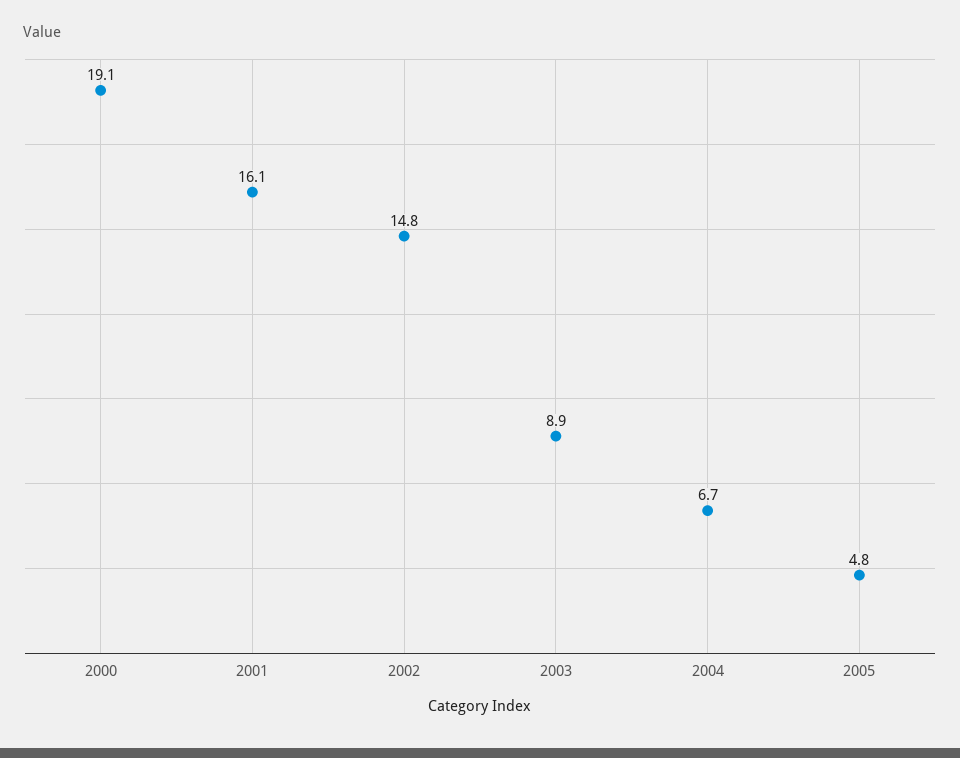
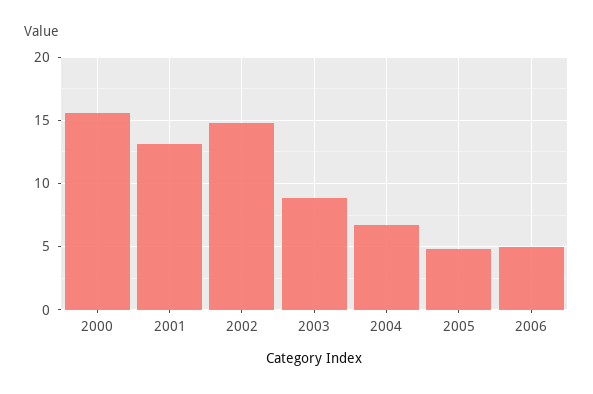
2000: 19.1 -> 15.5
2001: 16.1 -> 13
2006: none -> 5

